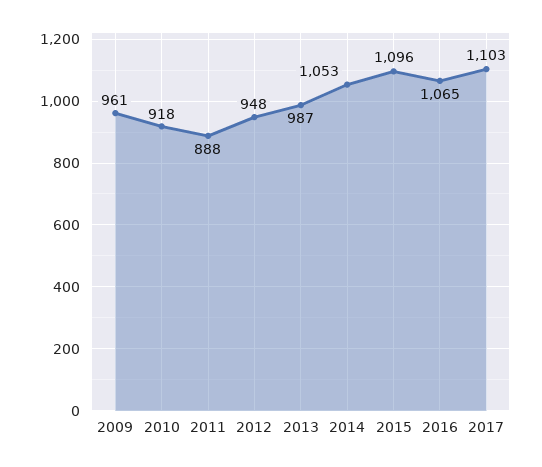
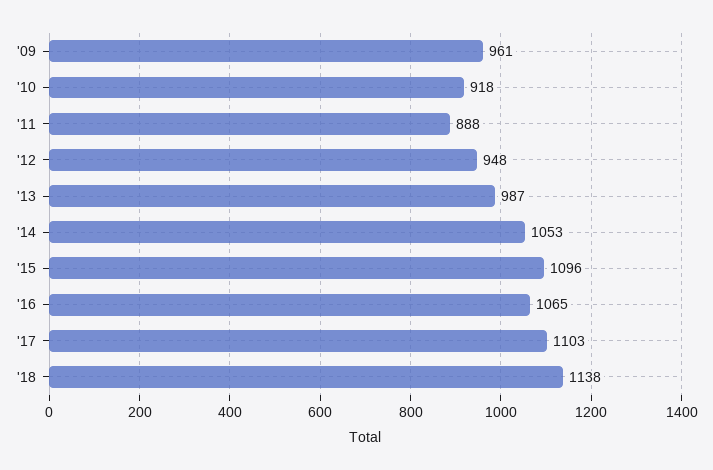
'18: none -> 1138

